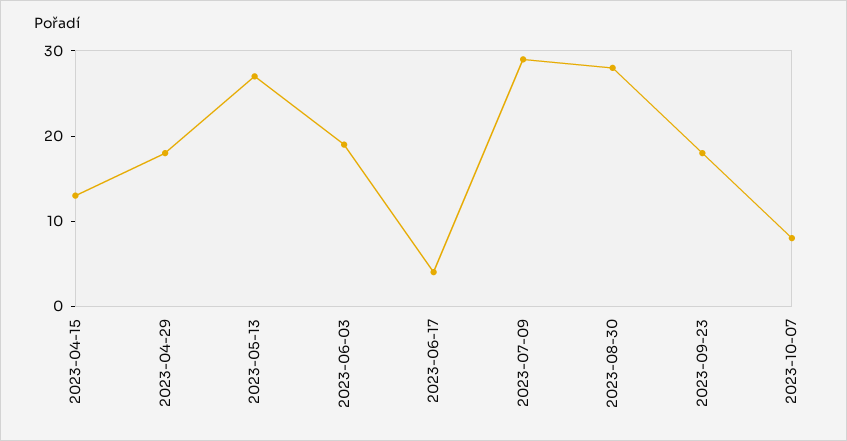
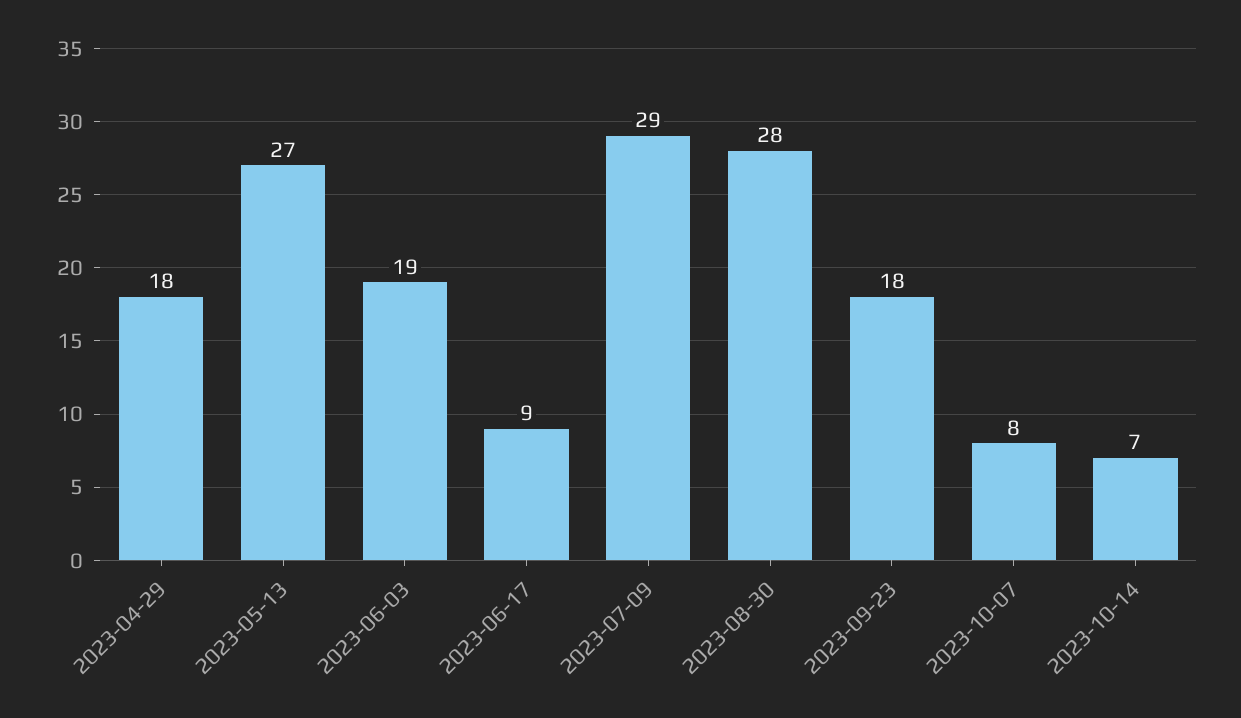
2023-04-15: 13 -> none
2023-06-17: 4 -> 9
2023-10-14: none -> 7

